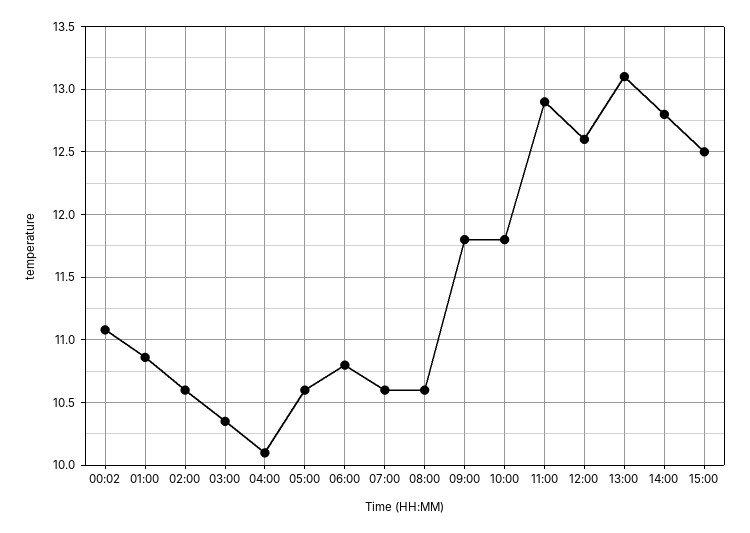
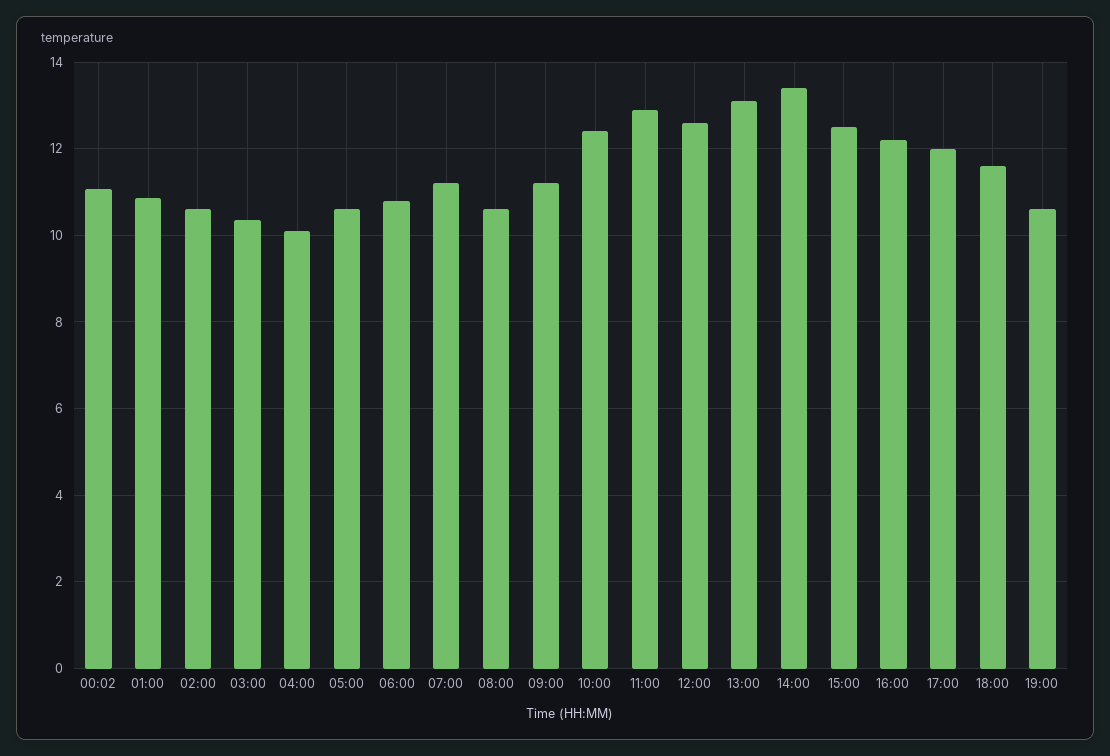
07:00: 10.6 -> 11.2
09:00: 11.8 -> 11.2
10:00: 11.8 -> 12.4
14:00: 12.8 -> 13.4
16:00: none -> 12.2
17:00: none -> 12
18:00: none -> 11.6
19:00: none -> 10.6

